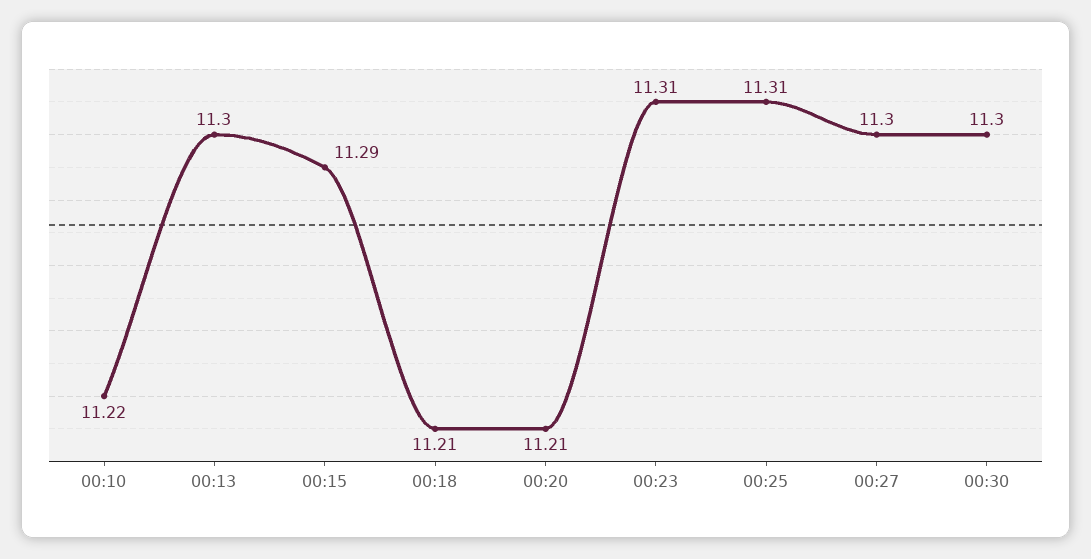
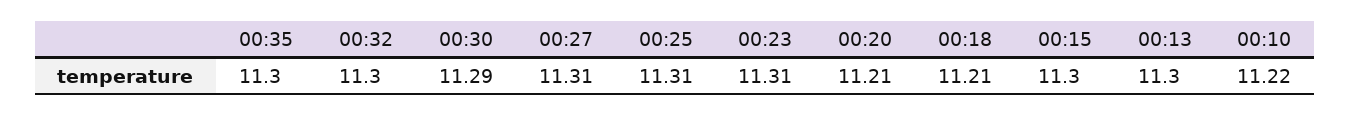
00:15: 11.29 -> 11.3
00:27: 11.3 -> 11.31
00:30: 11.3 -> 11.29
00:35: none -> 11.3
00:32: none -> 11.3

